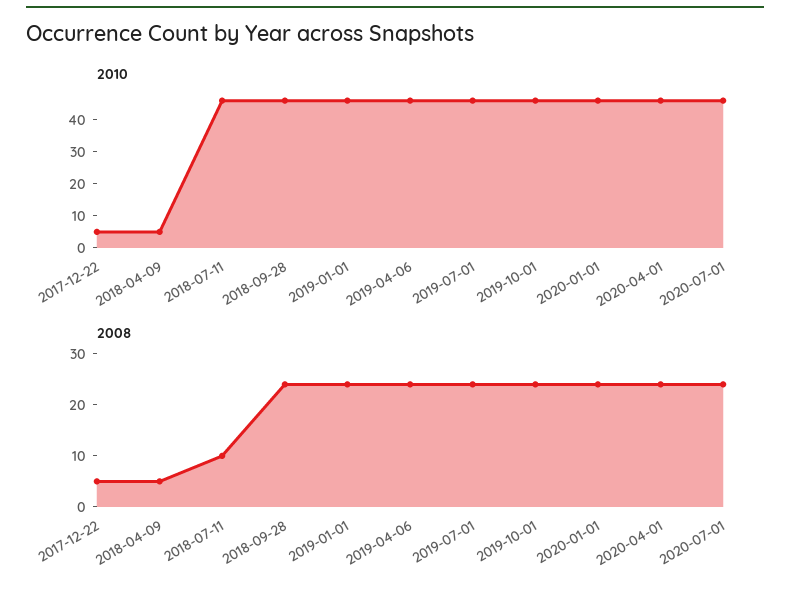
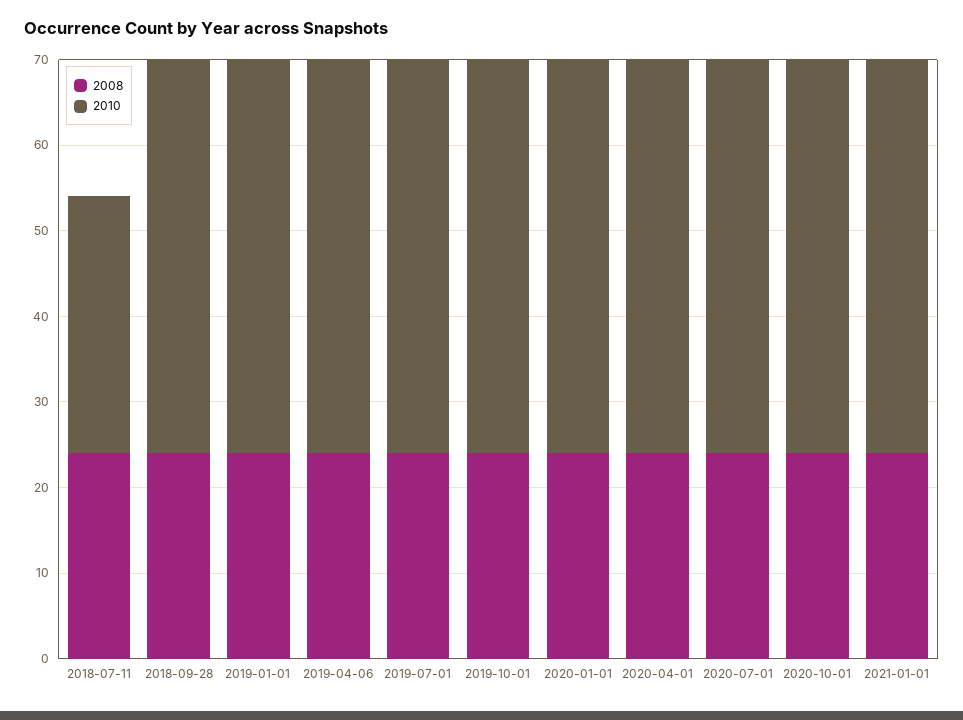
2010, 2017-12-22: 5 -> none
2010, 2018-04-09: 5 -> none
2010, 2018-07-11: 45 -> 30
2008, 2017-12-22: 5 -> none
2008, 2018-04-09: 5 -> none
2008, 2018-07-11: 10 -> 24
2008, 2020-10-01: none -> 24
2010, 2020-10-01: none -> 46
2008, 2021-01-01: none -> 24
2010, 2021-01-01: none -> 46

